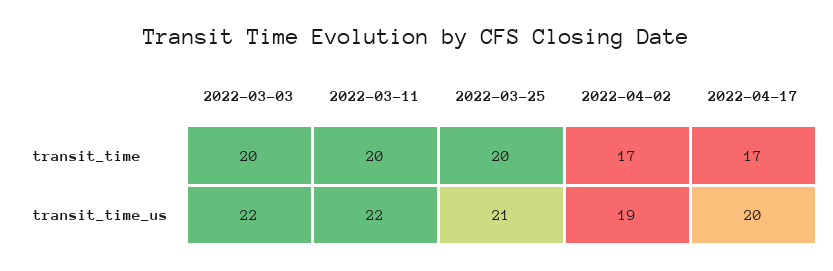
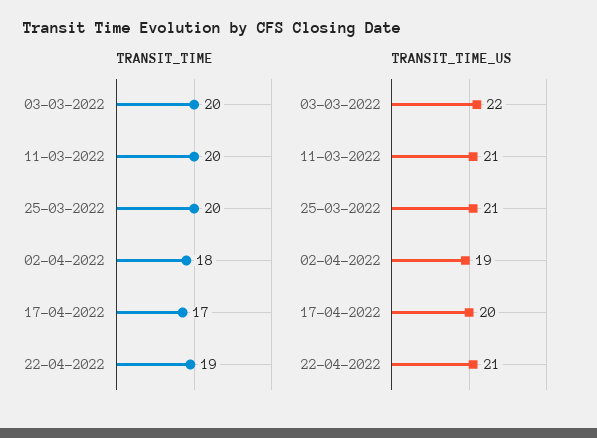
transit_time, 2022-04-02: 17 -> 18
transit_time_us, 2022-03-11: 22 -> 21
transit_time, 22-04-2022: none -> 19
transit_time_us, 22-04-2022: none -> 21

